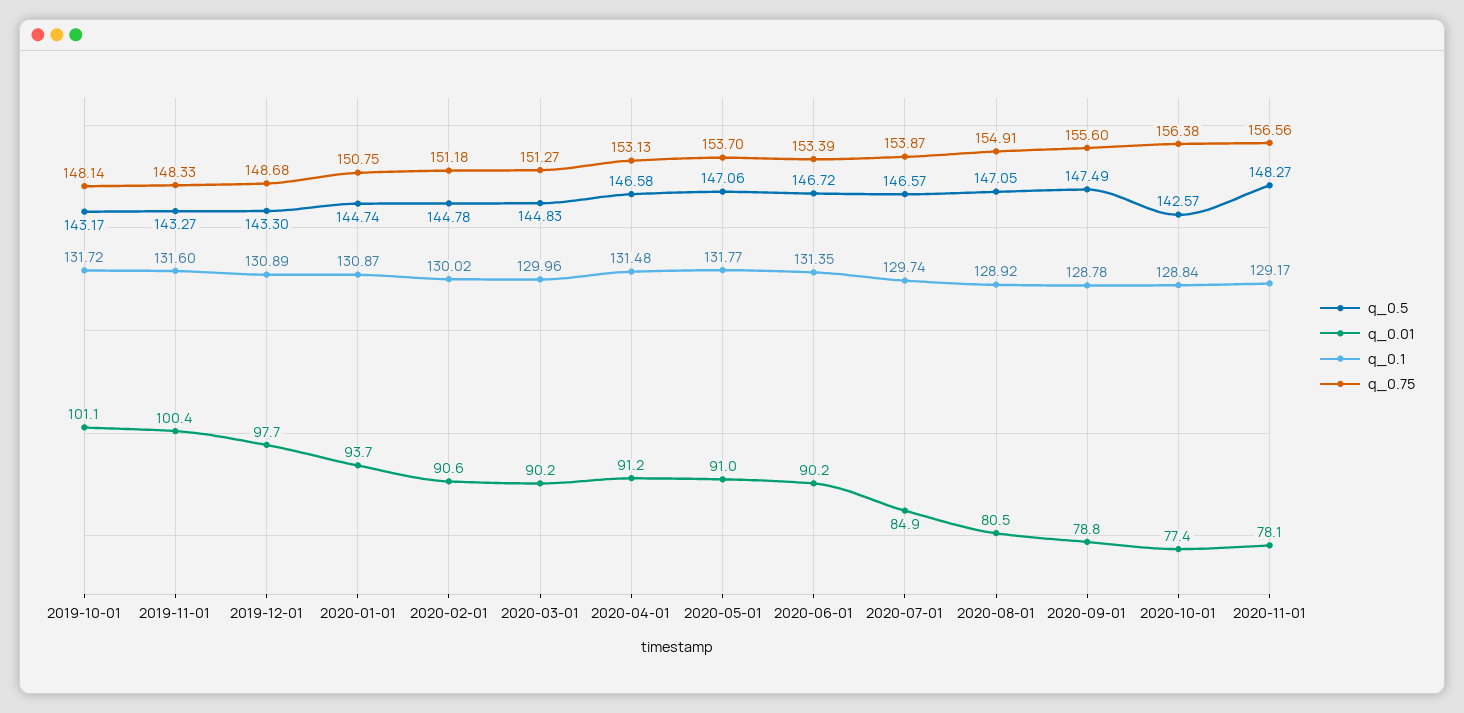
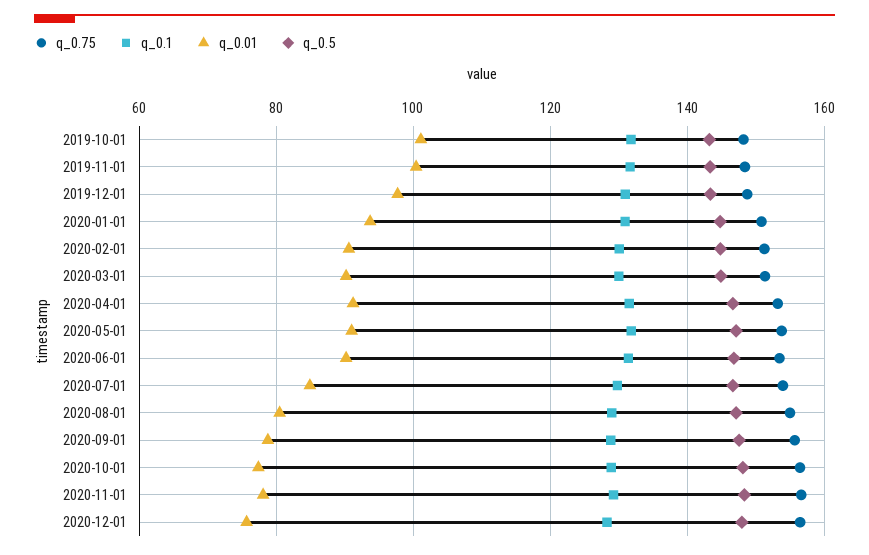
q_0.5, 2020-10-01: 142.57 -> 148
q_0.75, 2020-12-01: none -> 156
q_0.1, 2020-12-01: none -> 128
q_0.01, 2020-12-01: none -> 76
q_0.5, 2020-12-01: none -> 148

